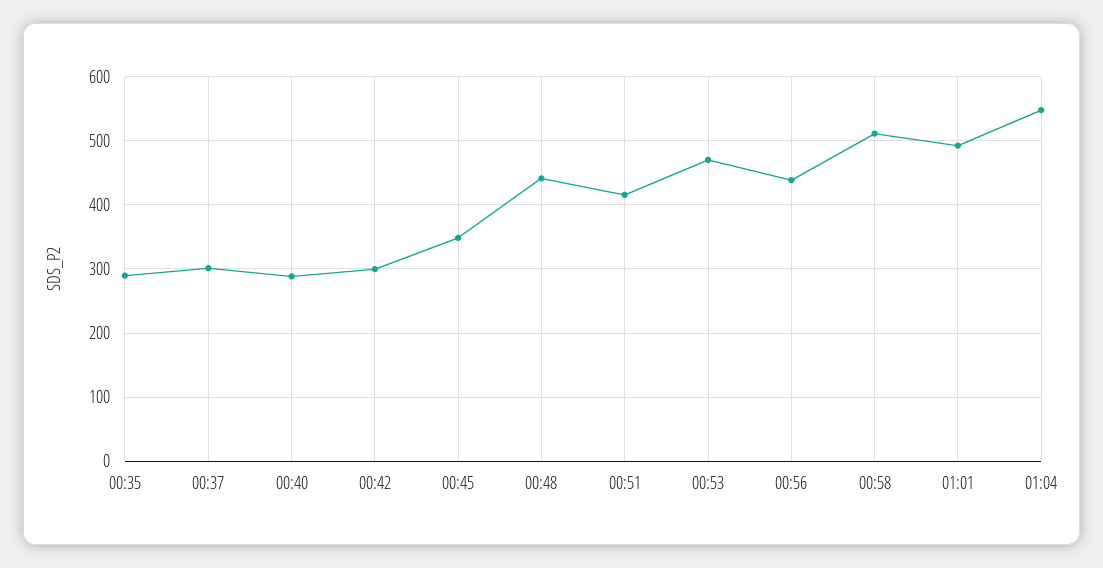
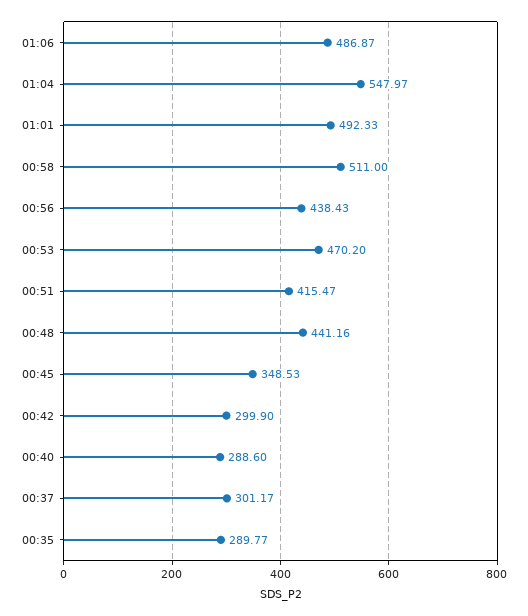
01:06: none -> 486.87

